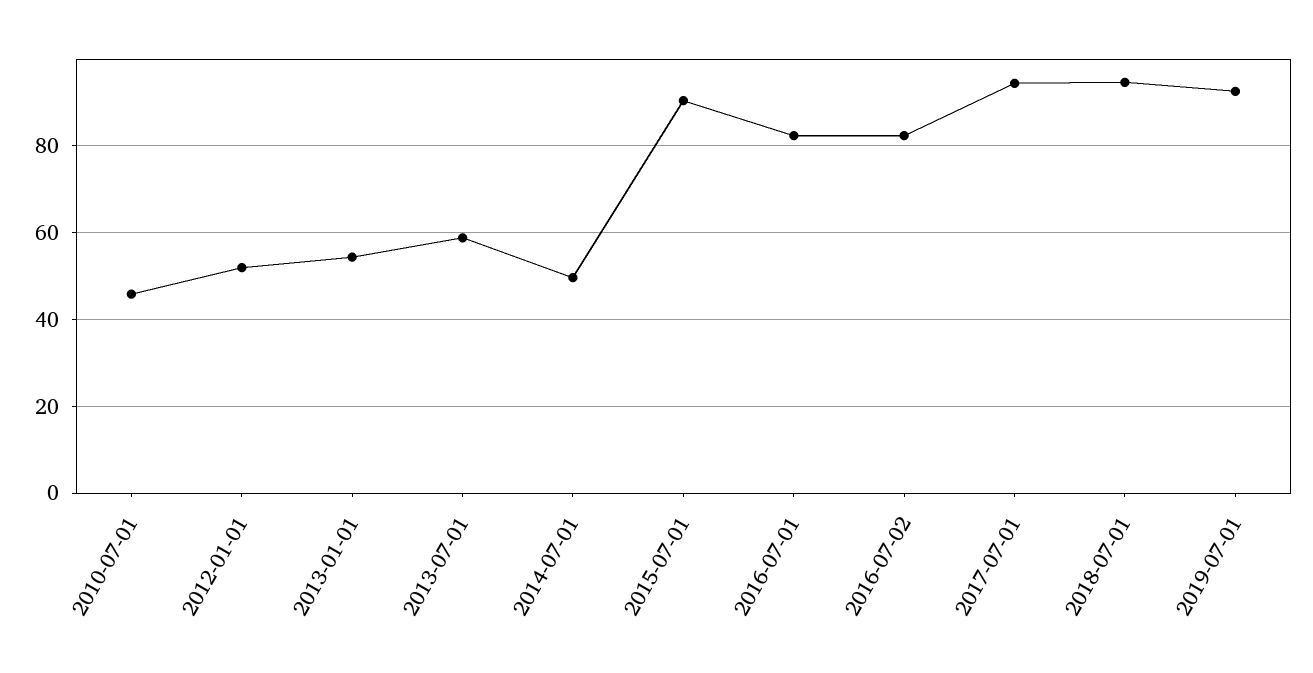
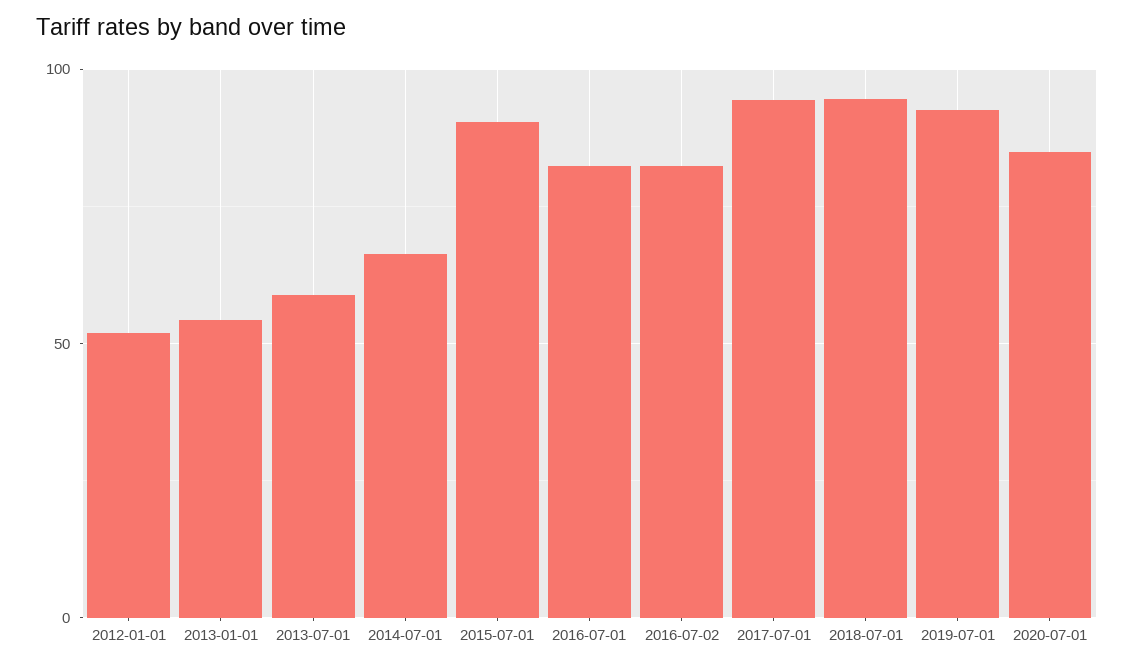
2010-07-01: 46 -> none
2014-07-01: 50 -> 65
2020-07-01: none -> 85

